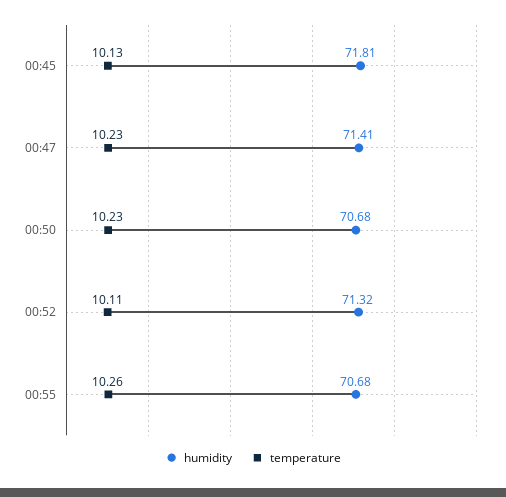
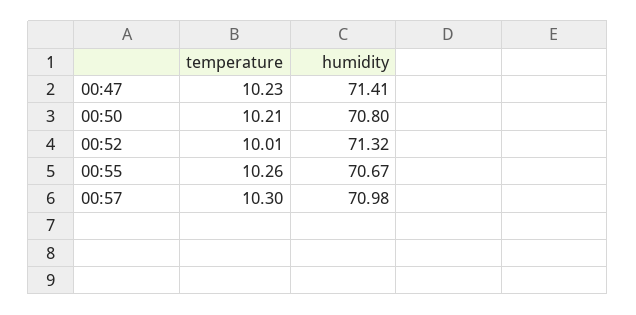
humidity, 00:45: 71.81 -> none
temperature, 00:45: 10.13 -> none
humidity, 00:50: 70.68 -> 70.8
temperature, 00:50: 10.23 -> 10.21
temperature, 00:52: 10.11 -> 10.01
humidity, 00:55: 70.68 -> 70.67
temperature, 00:57: none -> 10.3
humidity, 00:57: none -> 70.98

